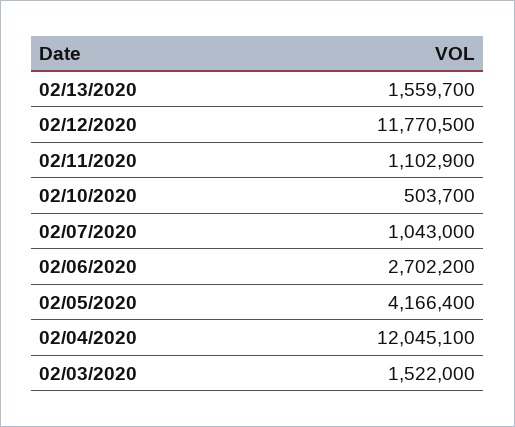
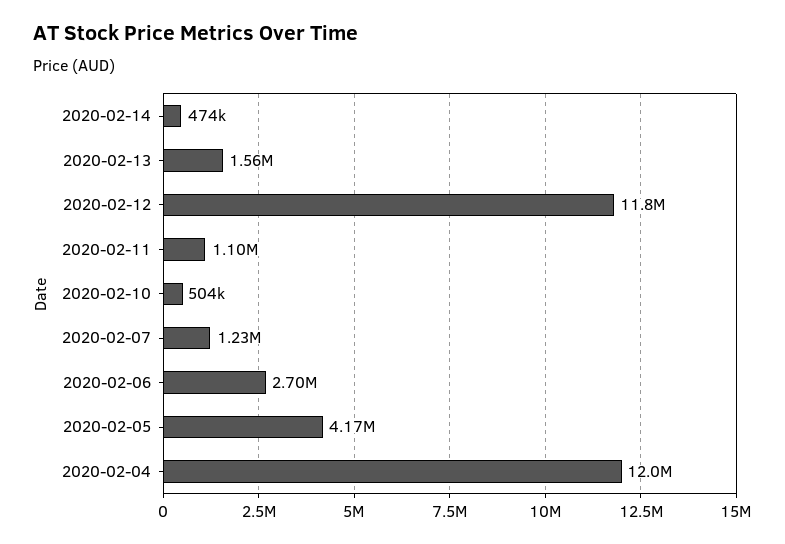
02/07/2020: 1043000 -> 1230000
02/03/2020: 1522000 -> none
2020-02-14: none -> 474000

